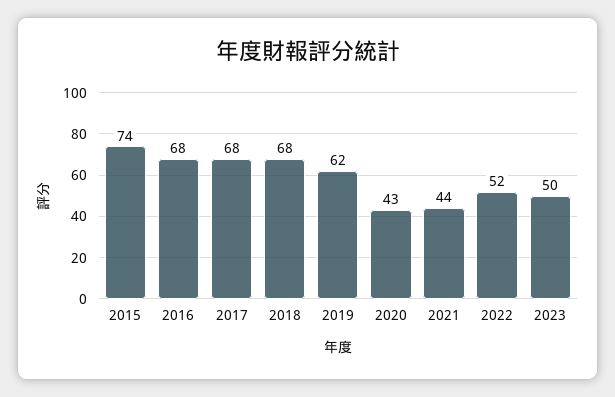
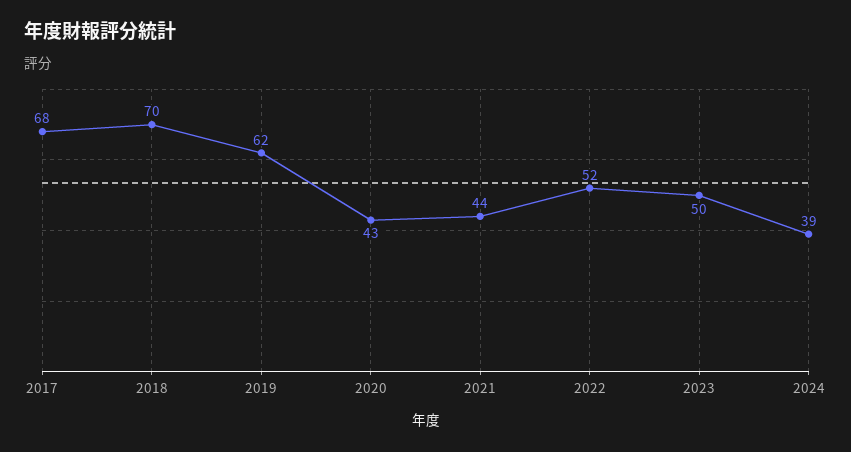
2015: 74 -> none
2016: 68 -> none
2018: 68 -> 70
2024: none -> 39

